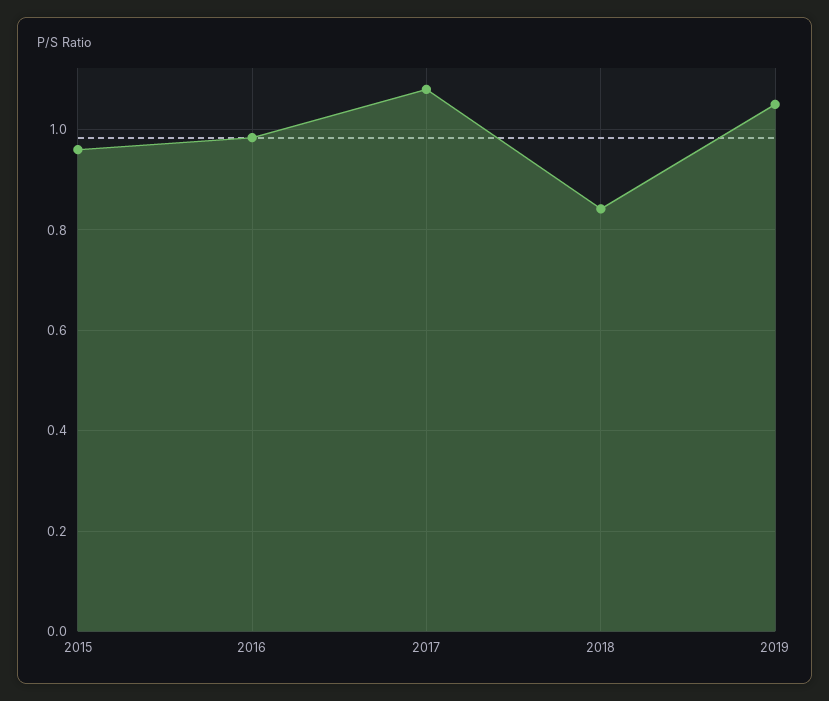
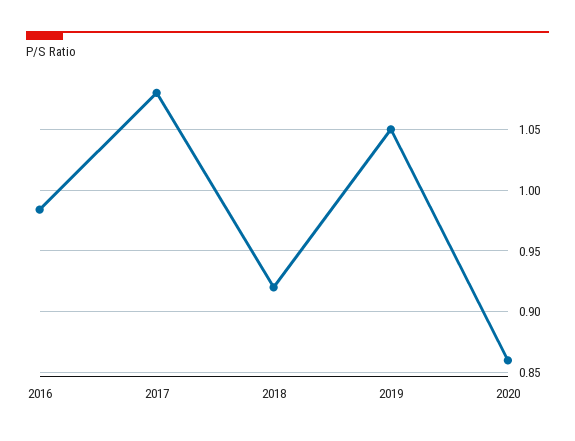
2015: 0.96 -> none
2018: 0.84 -> 0.92
2020: none -> 0.86

